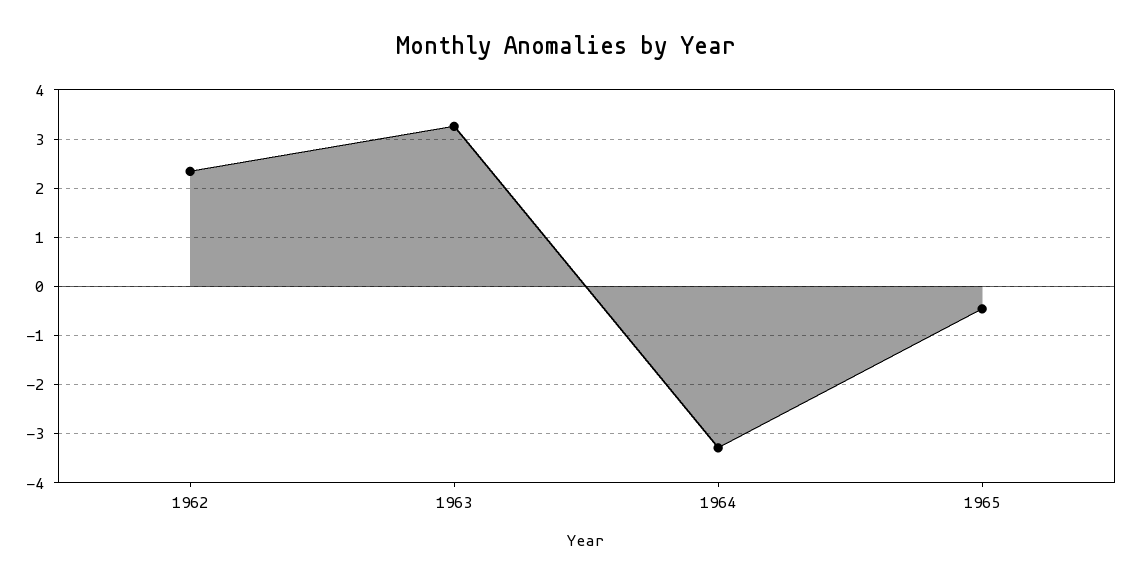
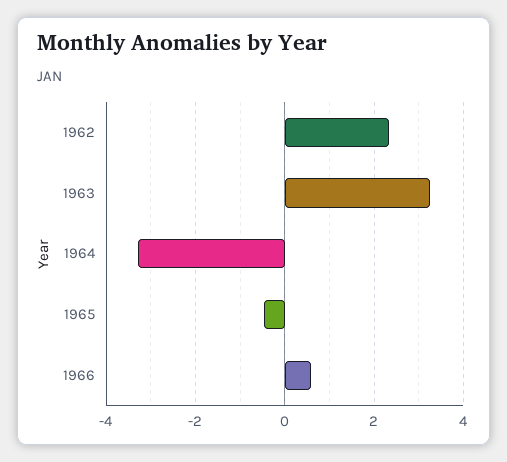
1966: none -> 0.6

